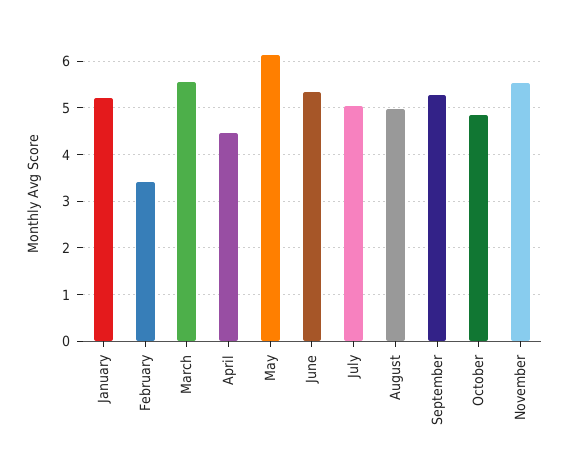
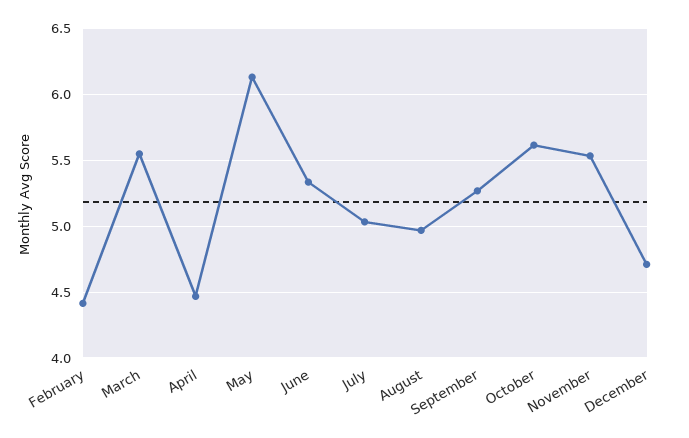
January: 5.2 -> none
February: 3.4 -> 4.4
October: 4.8 -> 5.6
December: none -> 4.7

